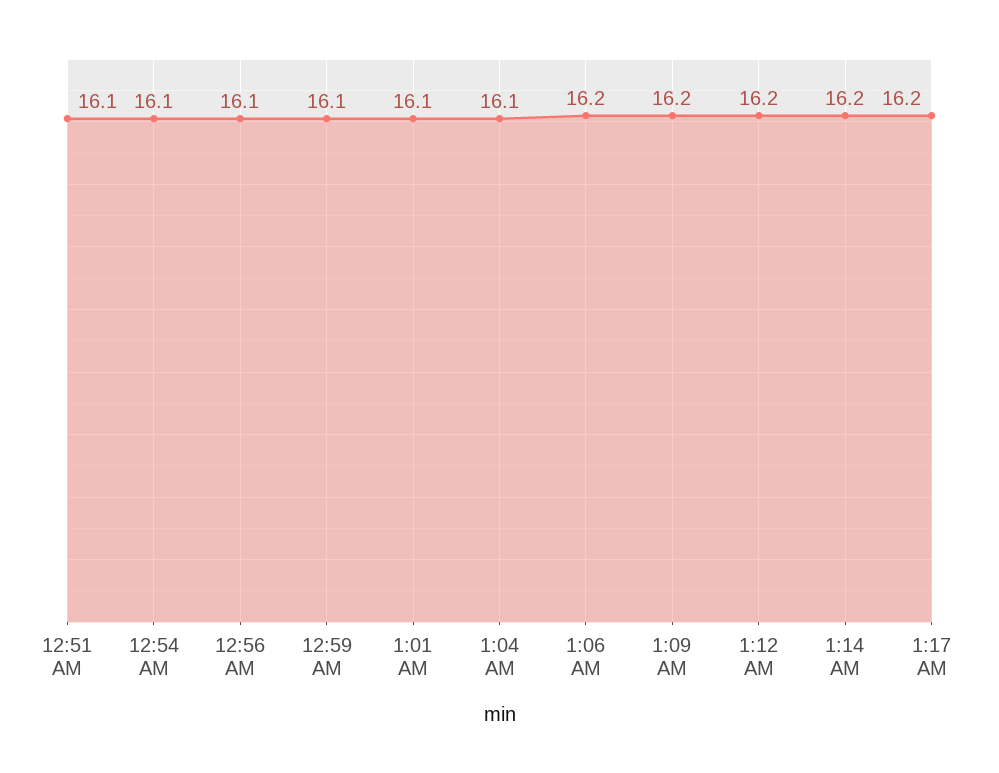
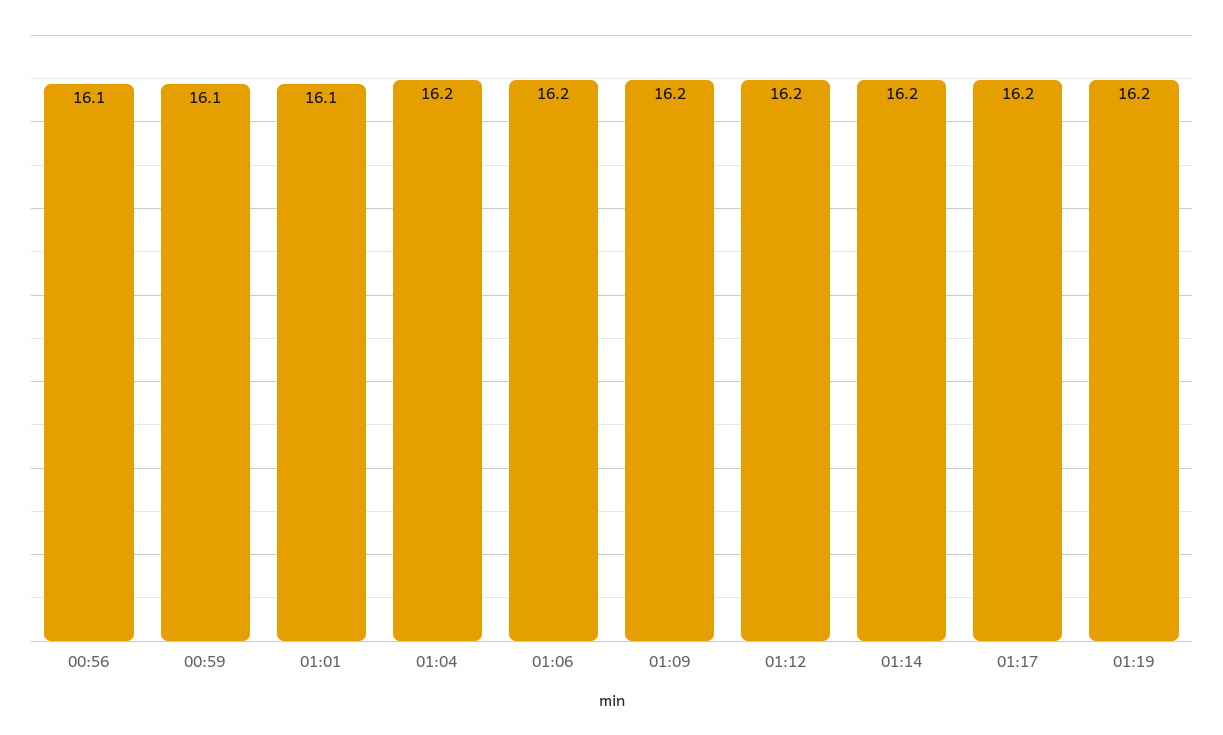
12:51 AM: 16.1 -> none
12:54 AM: 16.1 -> none
1:04 AM: 16.1 -> 16.2
01:19: none -> 16.2

